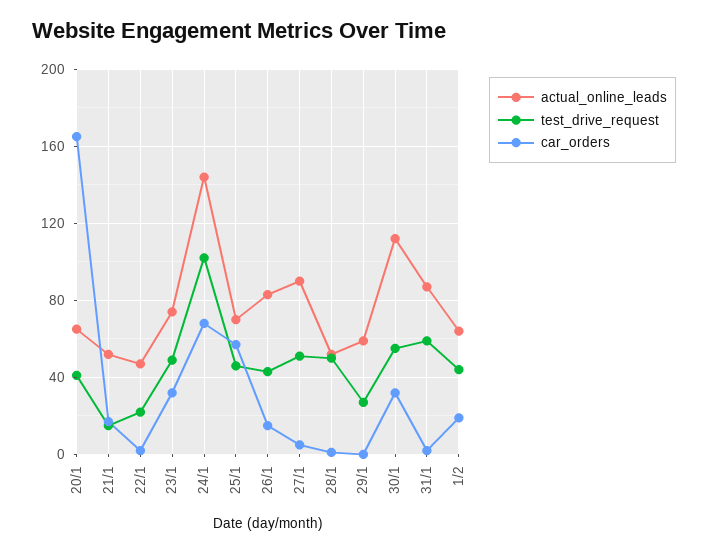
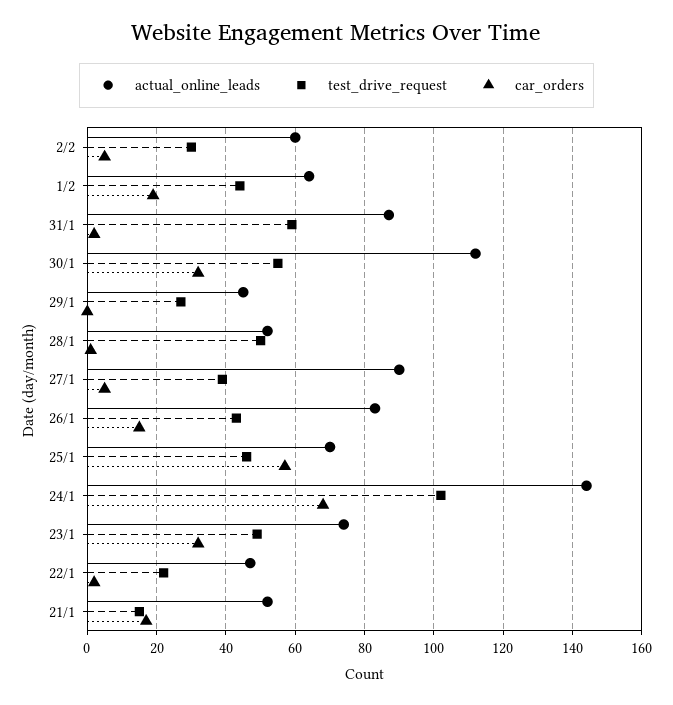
actual_online_leads, 20/1: 65 -> none
test_drive_request, 20/1: 40 -> none
car_orders, 20/1: 165 -> none
test_drive_request, 27/1: 50 -> 40
actual_online_leads, 29/1: 60 -> 45
actual_online_leads, 2/2: none -> 60
test_drive_request, 2/2: none -> 30
car_orders, 2/2: none -> 5

